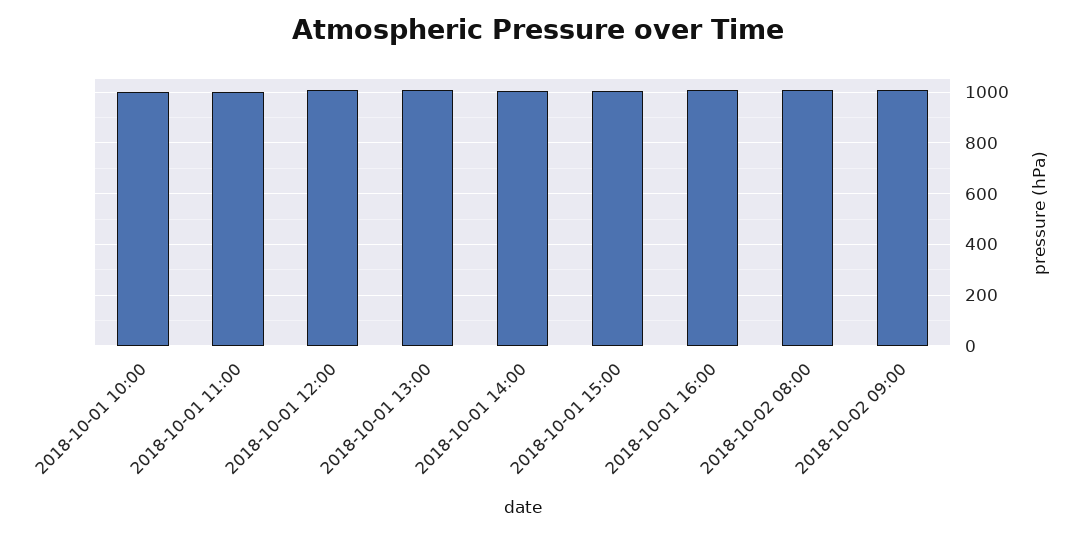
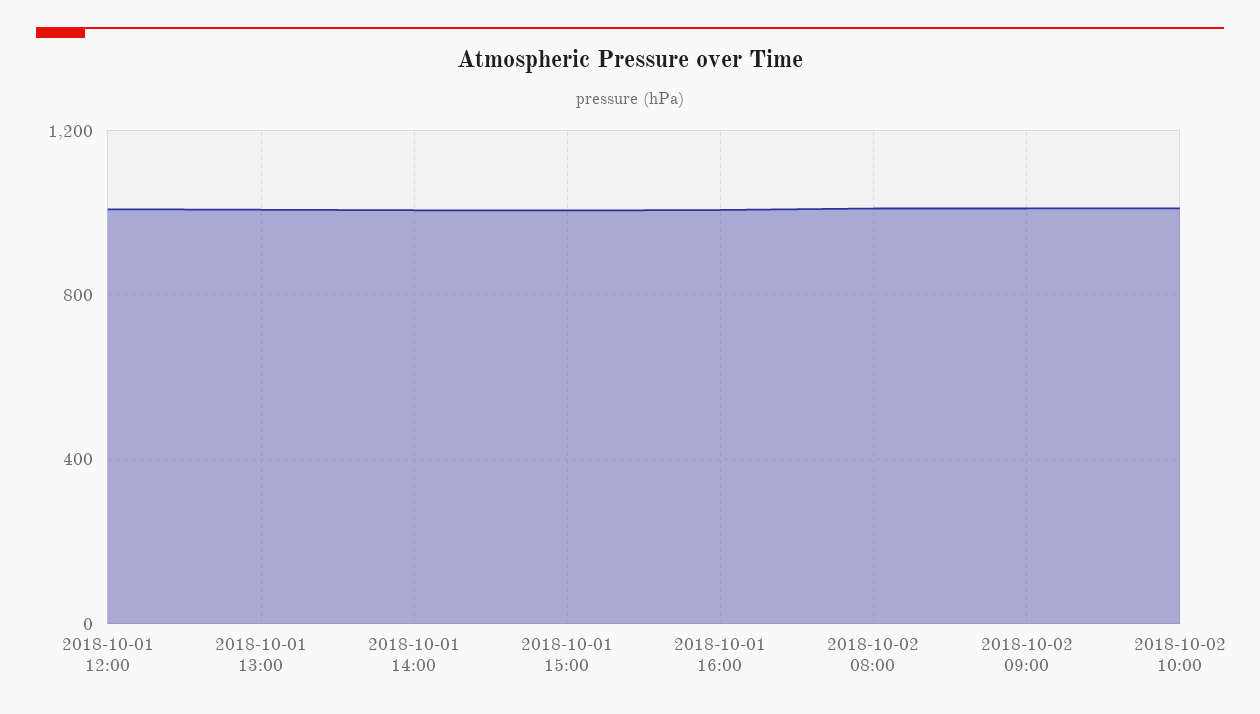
2018-10-01 10:00: 1000 -> none
2018-10-01 11:00: 1000 -> none
2018-10-02 10:00: none -> 1000

